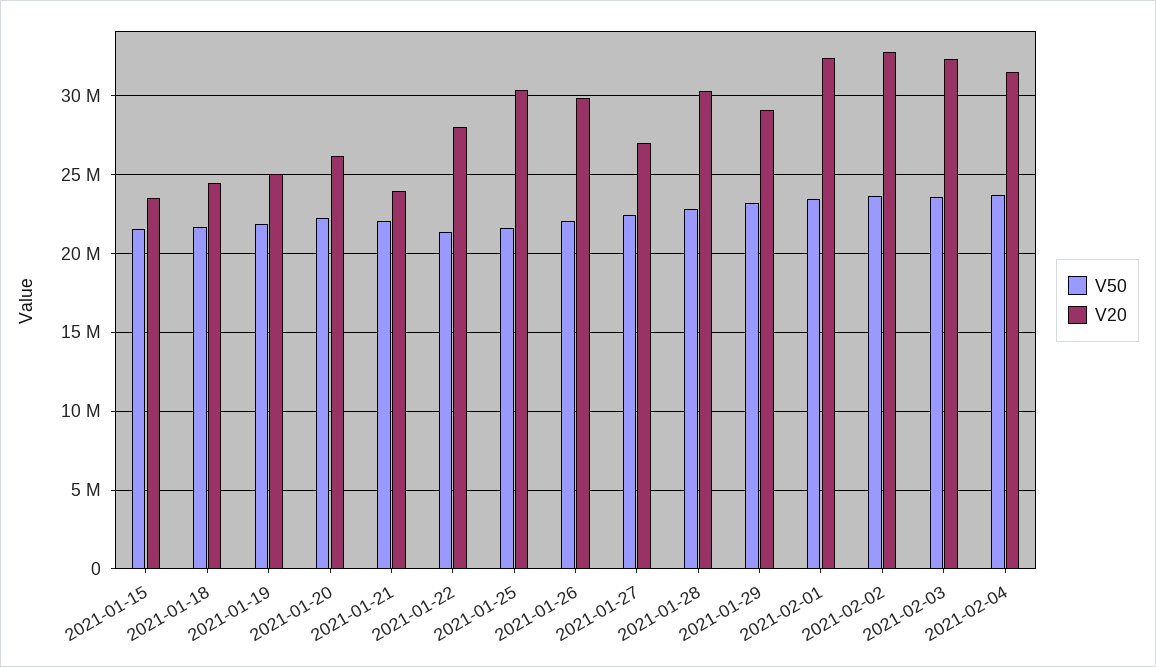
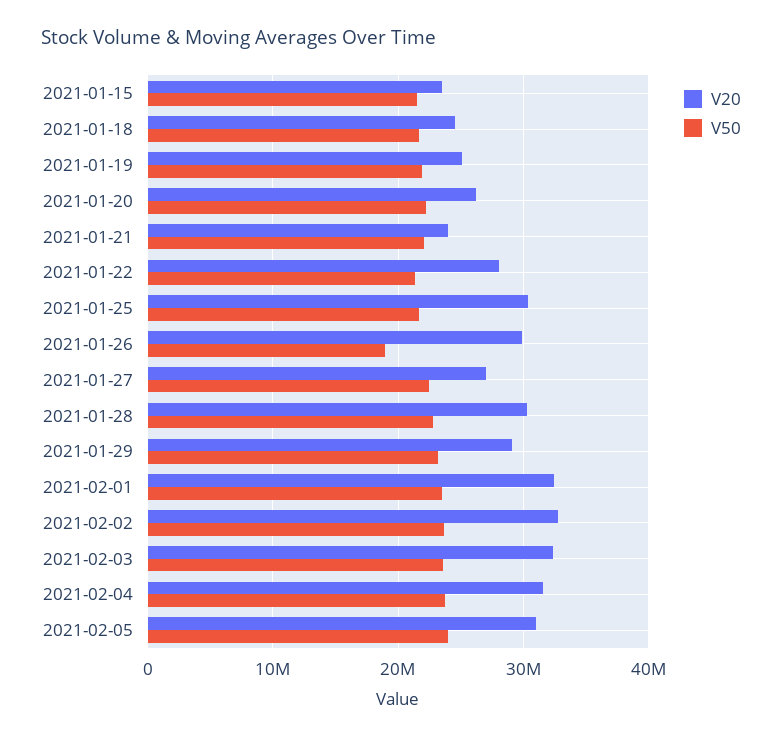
V50, 2021-01-26: 22000000 -> 19000000
V20, 2021-02-05: none -> 31000000
V50, 2021-02-05: none -> 24000000

